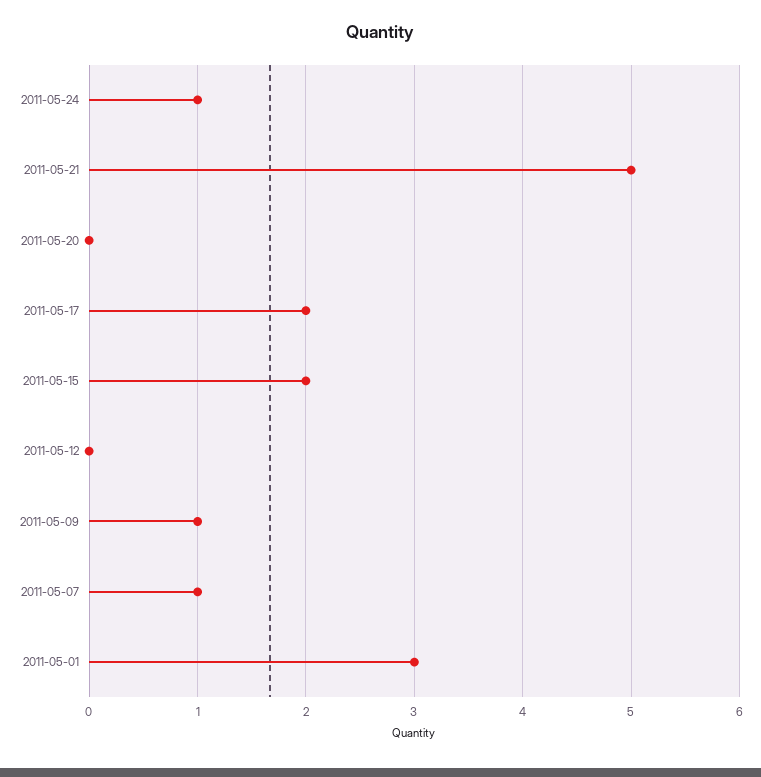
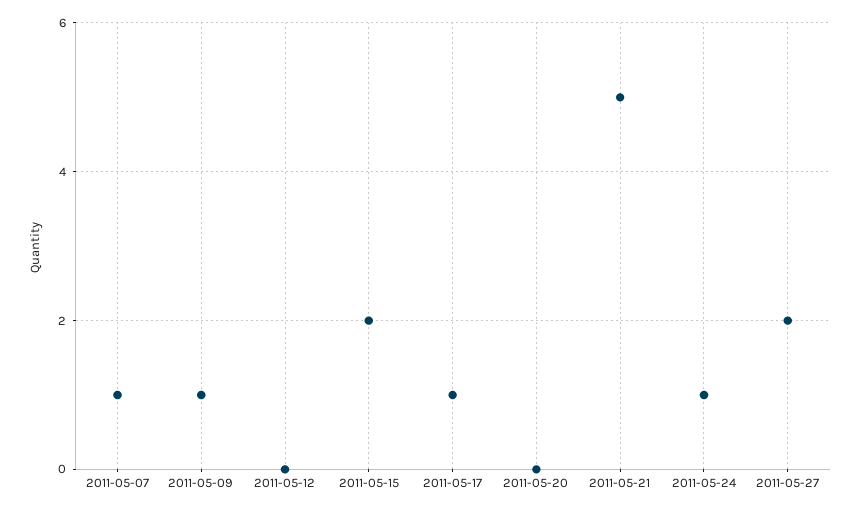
2011-05-17: 2 -> 1
2011-05-01: 3 -> none
2011-05-27: none -> 2

